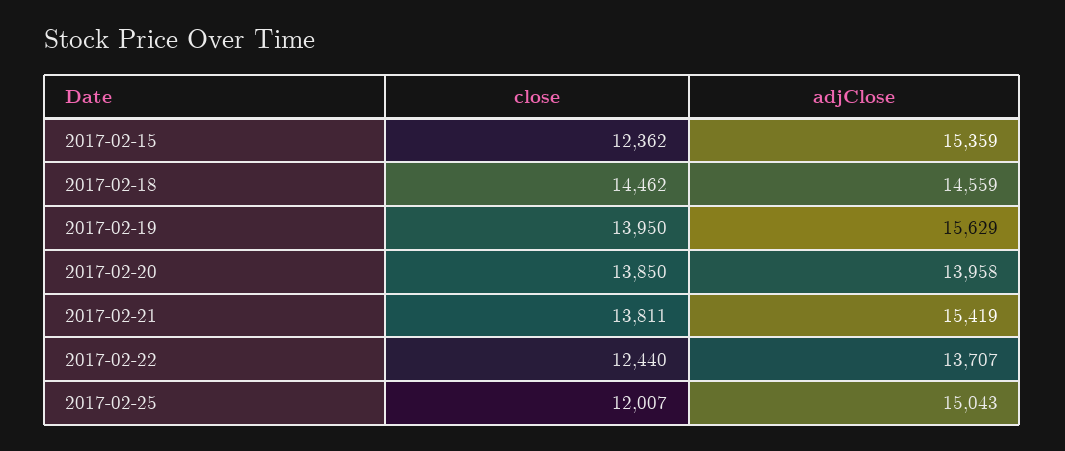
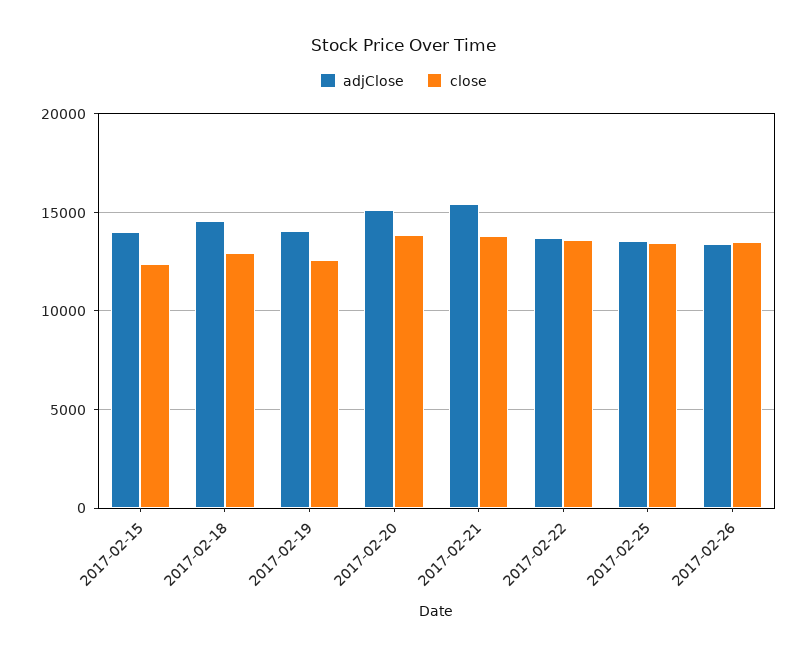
adjClose, 2017-02-15: 15359 -> 14000
close, 2017-02-18: 14462 -> 13000
close, 2017-02-19: 13950 -> 12500
adjClose, 2017-02-19: 15629 -> 14000
adjClose, 2017-02-20: 13958 -> 15000
close, 2017-02-22: 12440 -> 13500
close, 2017-02-25: 12007 -> 13500
adjClose, 2017-02-25: 15043 -> 13500
adjClose, 2017-02-26: none -> 13500
close, 2017-02-26: none -> 13500

